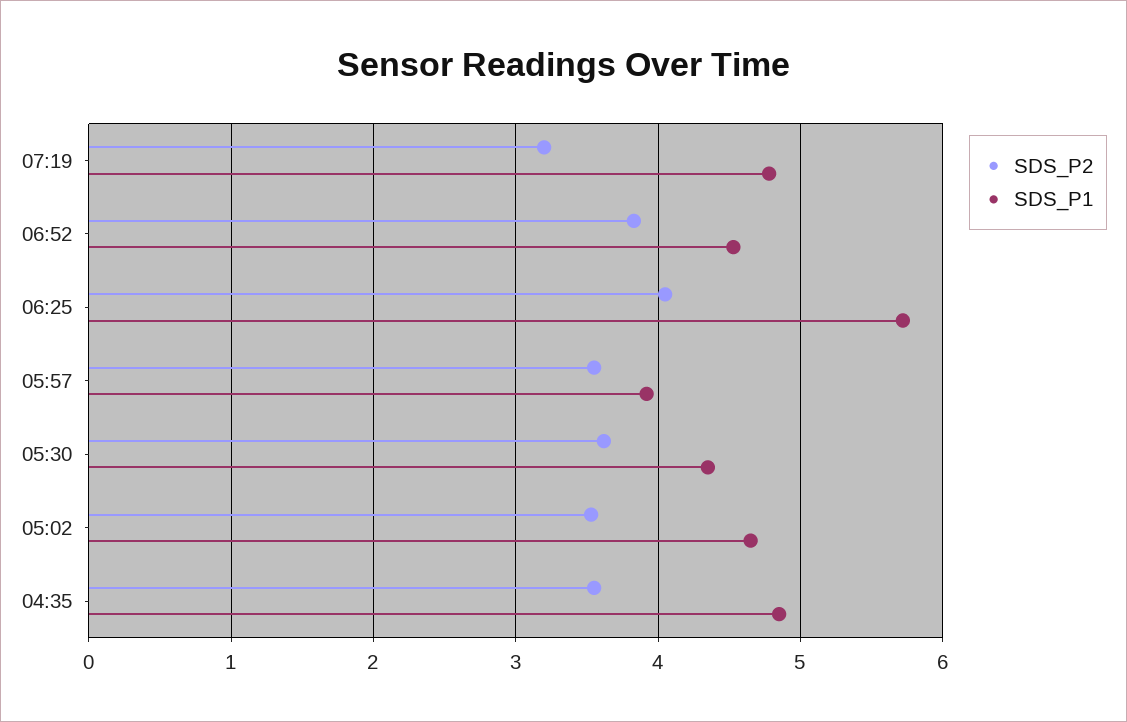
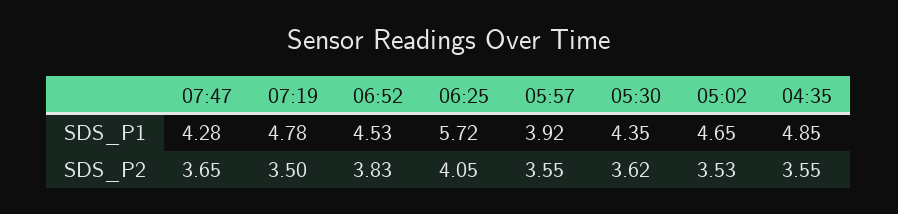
SDS_P2, 07:19: 3.2 -> 3.5
SDS_P1, 07:47: none -> 4.28
SDS_P2, 07:47: none -> 3.65

